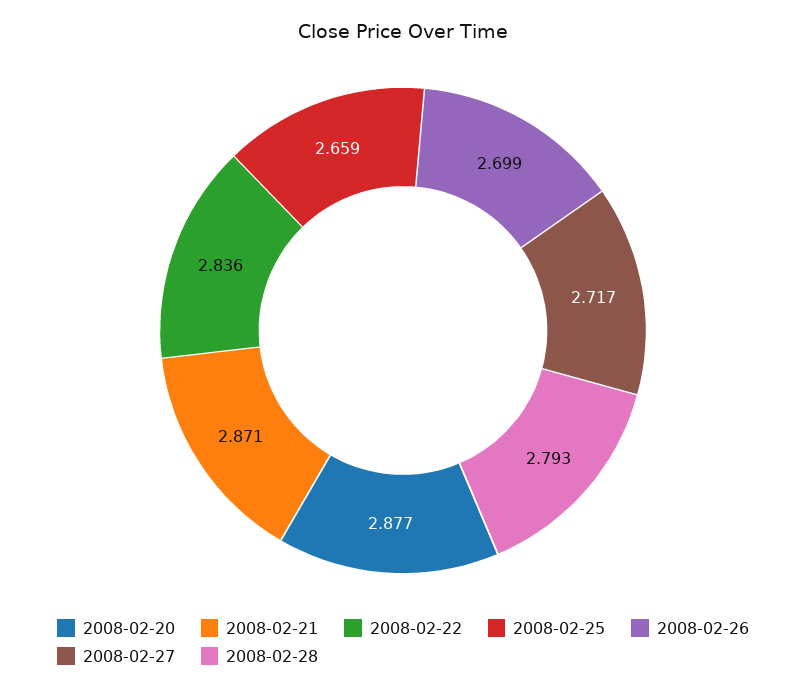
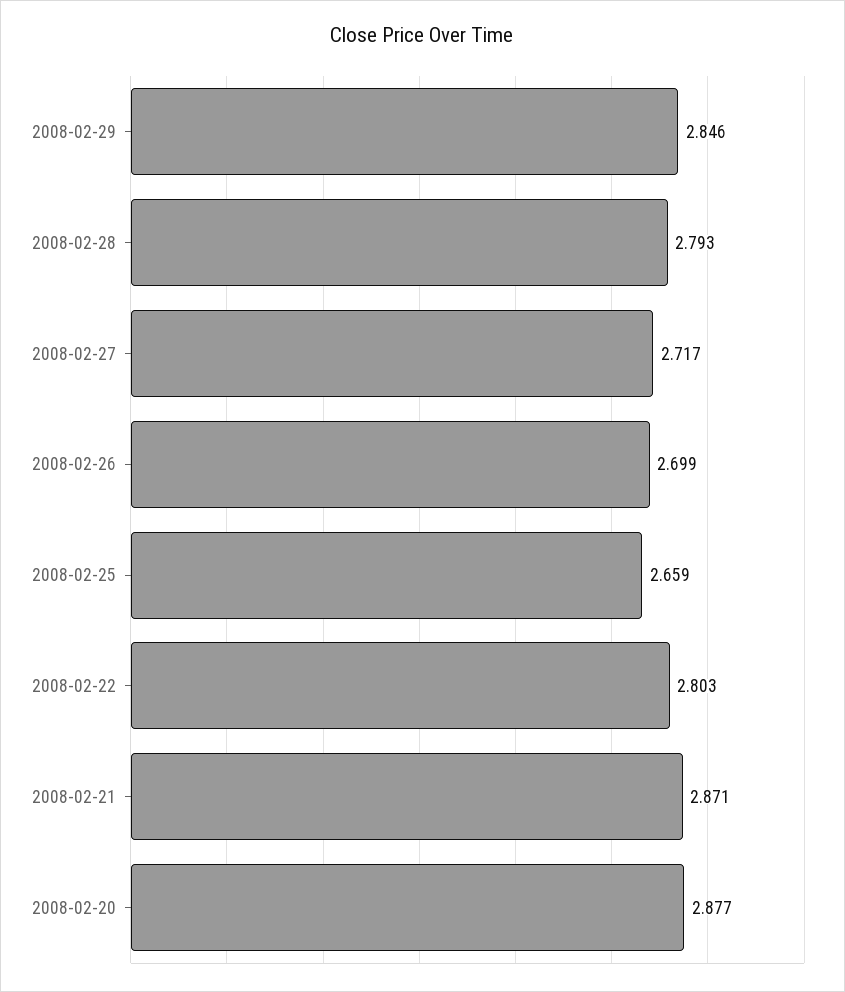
2008-02-22: 2.836 -> 2.803
2008-02-29: none -> 2.846

